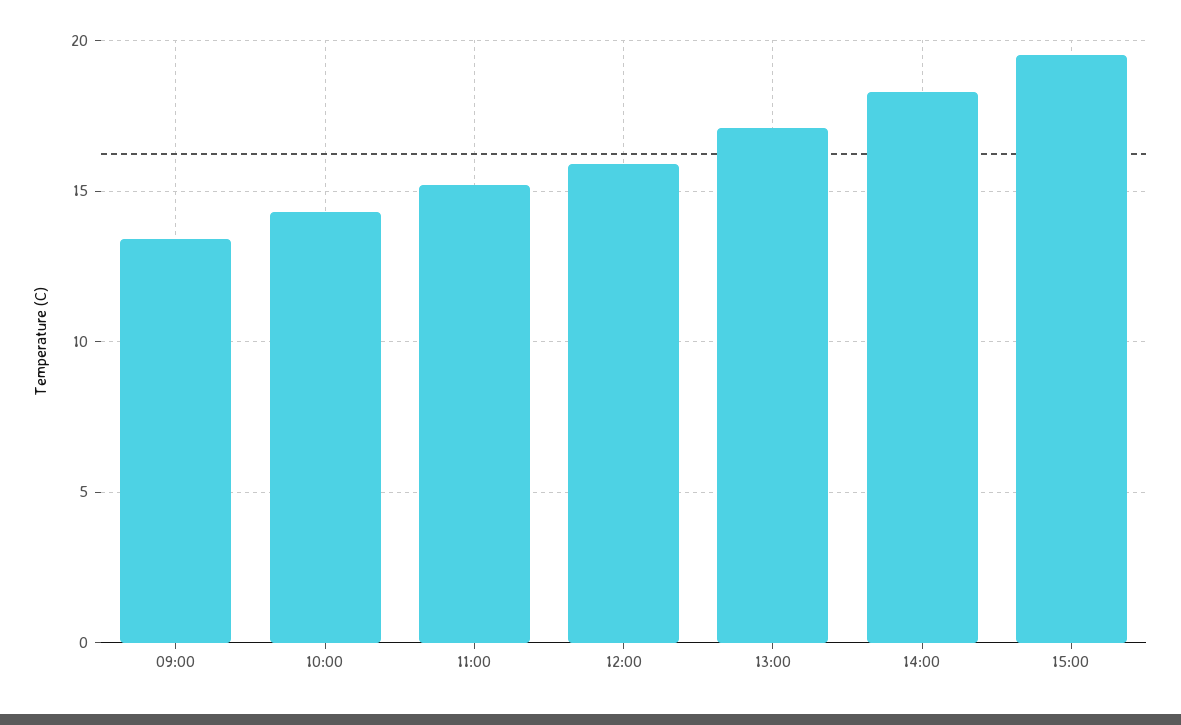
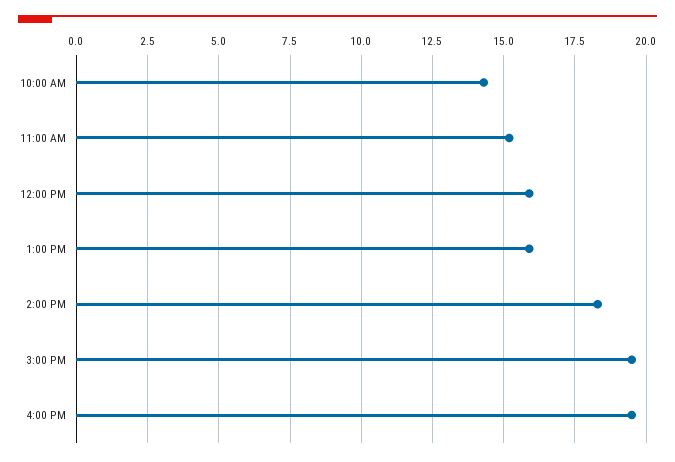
09:00: 13.5 -> none
13:00: 17 -> 16
4:00 PM: none -> 19.5

